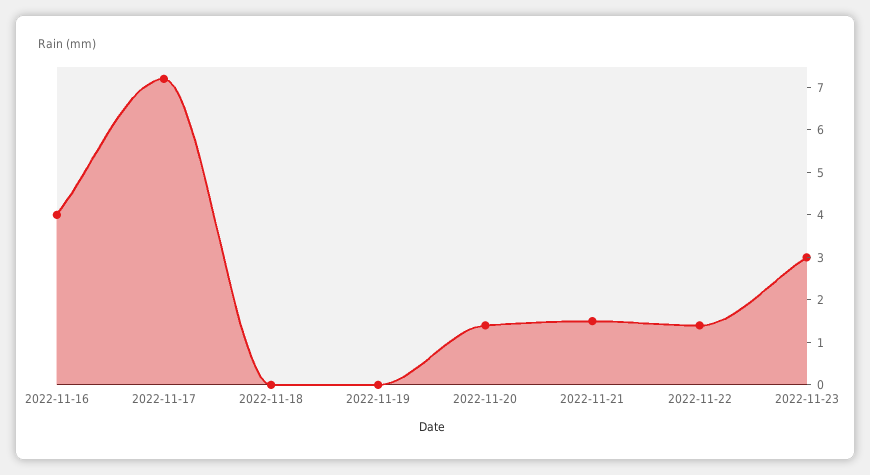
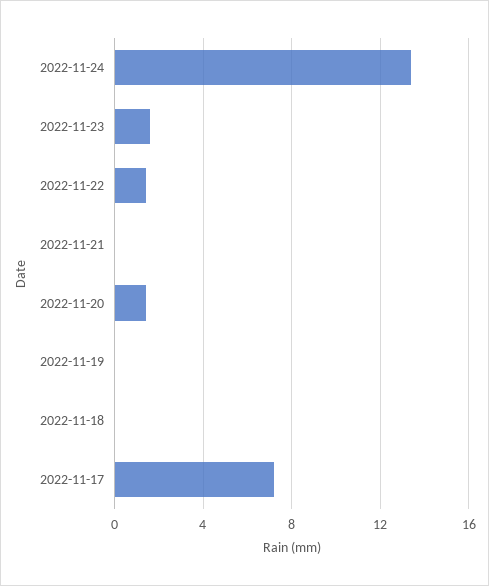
2022-11-16: 4 -> none
2022-11-21: 1.5 -> 0
2022-11-23: 3 -> 1.5
2022-11-24: none -> 13.5

